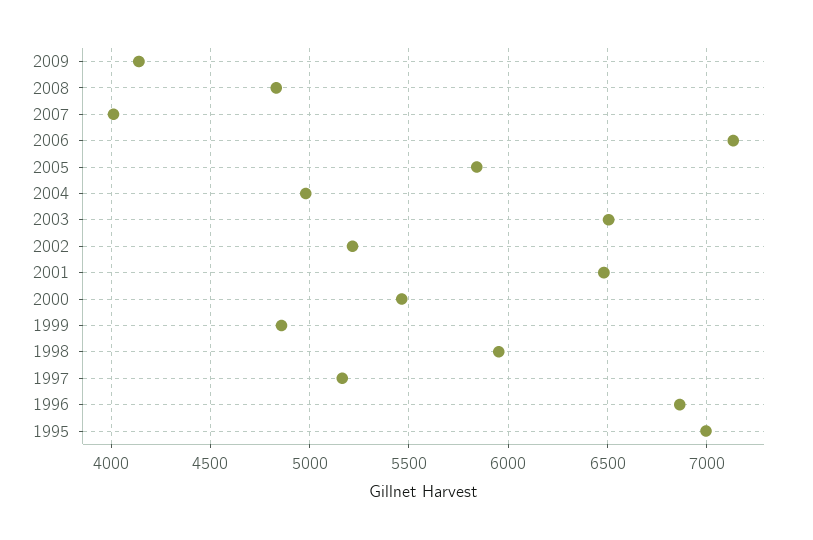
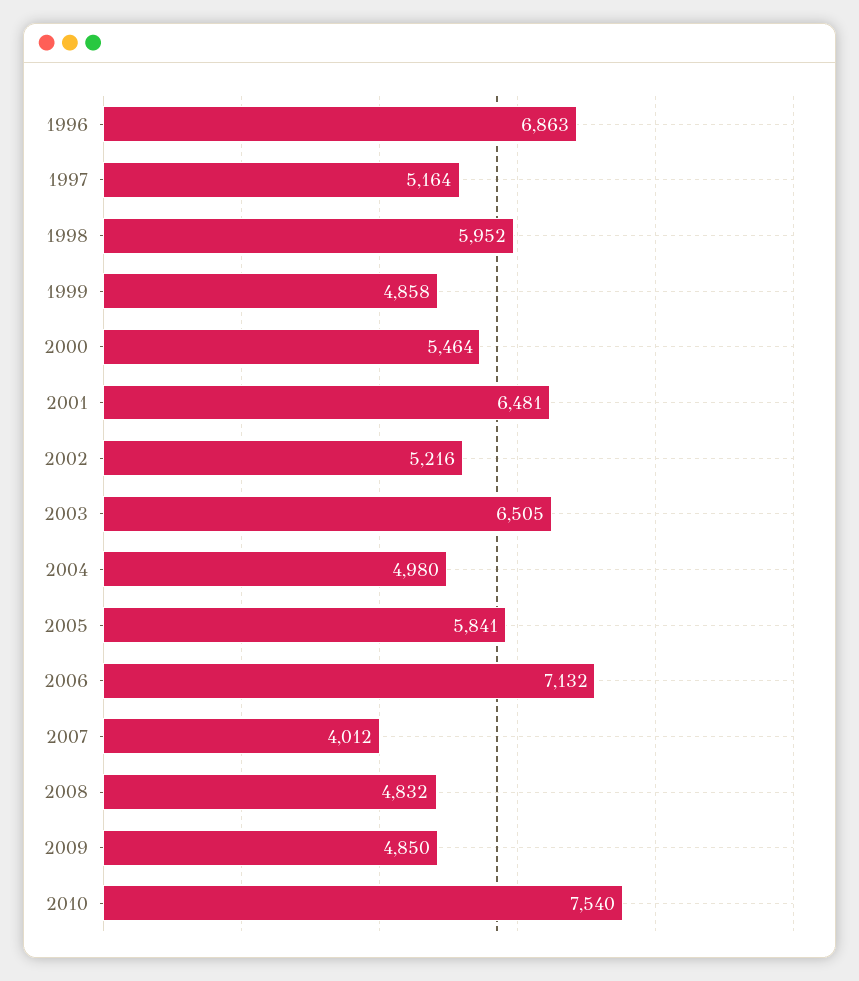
2009: 4150 -> 4850
1995: 7000 -> none
2010: none -> 7540

